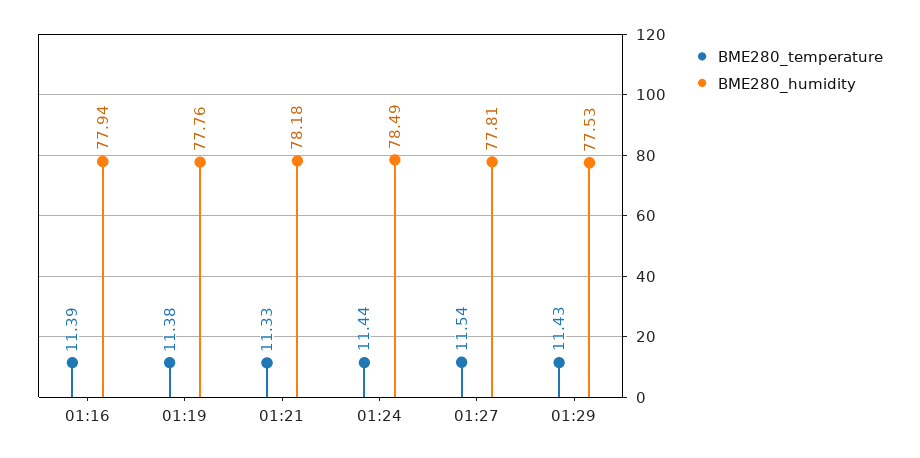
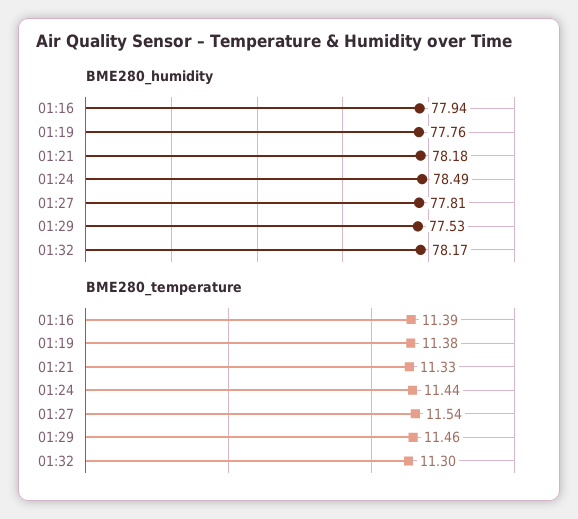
BME280_temperature, 01:29: 11.43 -> 11.46
BME280_humidity, 01:32: none -> 78.17
BME280_temperature, 01:32: none -> 11.3

